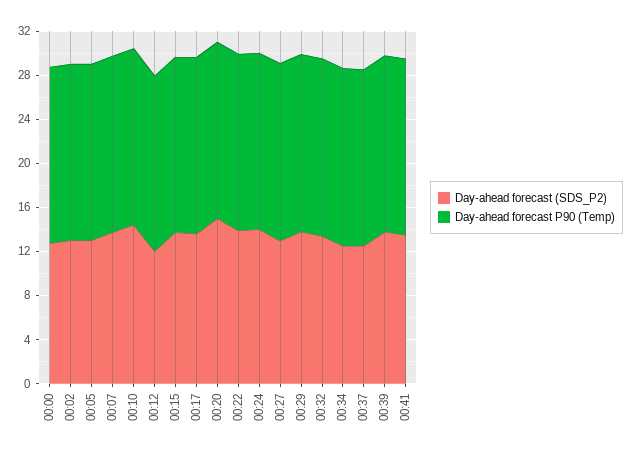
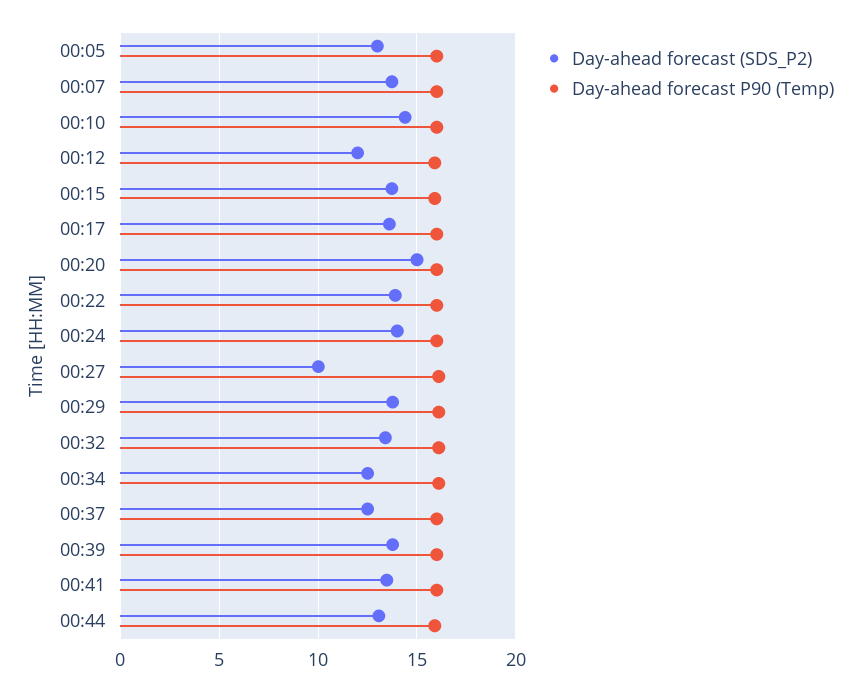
Day-ahead forecast (SDS_P2), 00:00: 13 -> none
Day-ahead forecast P90 (Temp), 00:00: 16 -> none
Day-ahead forecast (SDS_P2), 00:02: 13 -> none
Day-ahead forecast P90 (Temp), 00:02: 16 -> none
Day-ahead forecast (SDS_P2), 00:27: 13 -> 10
Day-ahead forecast (SDS_P2), 00:44: none -> 13
Day-ahead forecast P90 (Temp), 00:44: none -> 16

